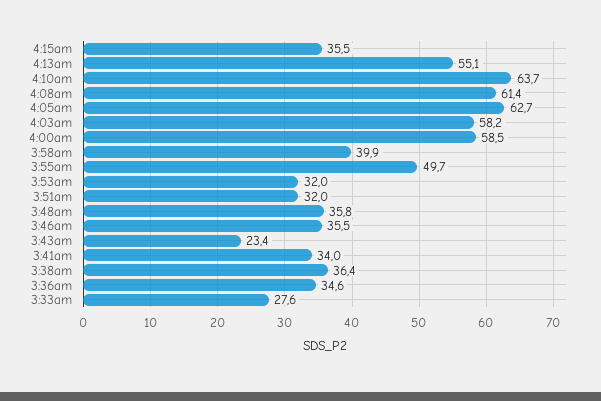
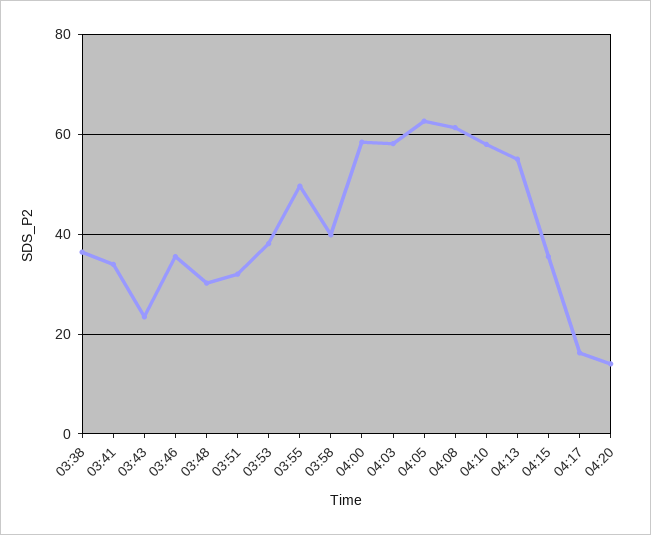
4:10am: 63.7 -> 58
3:53am: 32 -> 38
3:48am: 35.8 -> 30
3:36am: 34.6 -> none
3:33am: 27.6 -> none
04:17: none -> 16
04:20: none -> 14

